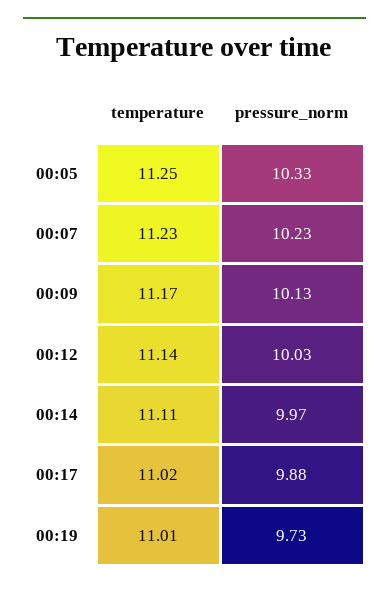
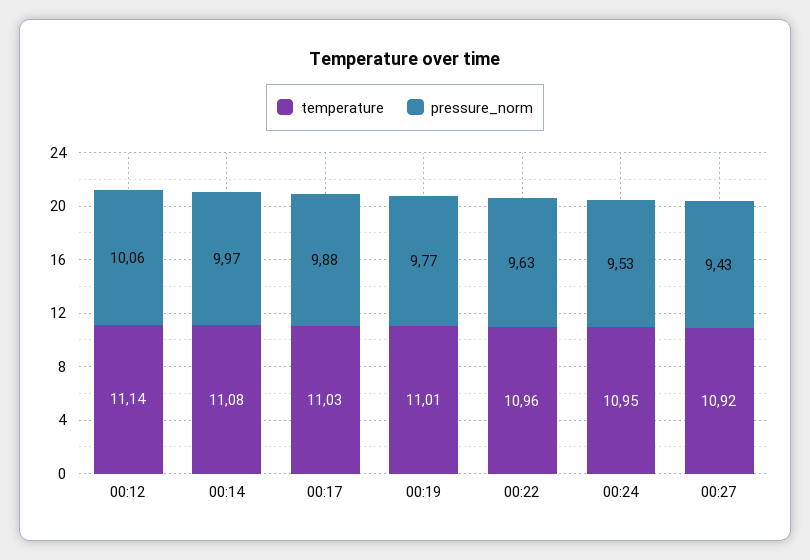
temperature, 00:05: 11.25 -> none
pressure_norm, 00:05: 10.33 -> none
temperature, 00:07: 11.23 -> none
pressure_norm, 00:07: 10.23 -> none
temperature, 00:09: 11.17 -> none
pressure_norm, 00:09: 10.13 -> none
pressure_norm, 00:12: 10.03 -> 10.06
temperature, 00:14: 11.11 -> 11.08
temperature, 00:17: 11.02 -> 11.03
pressure_norm, 00:19: 9.73 -> 9.77
temperature, 00:22: none -> 10.96
pressure_norm, 00:22: none -> 9.63
temperature, 00:24: none -> 10.95
pressure_norm, 00:24: none -> 9.53
temperature, 00:27: none -> 10.92
pressure_norm, 00:27: none -> 9.43

